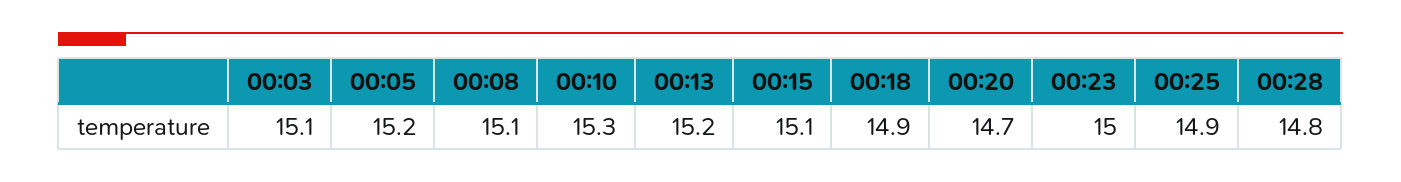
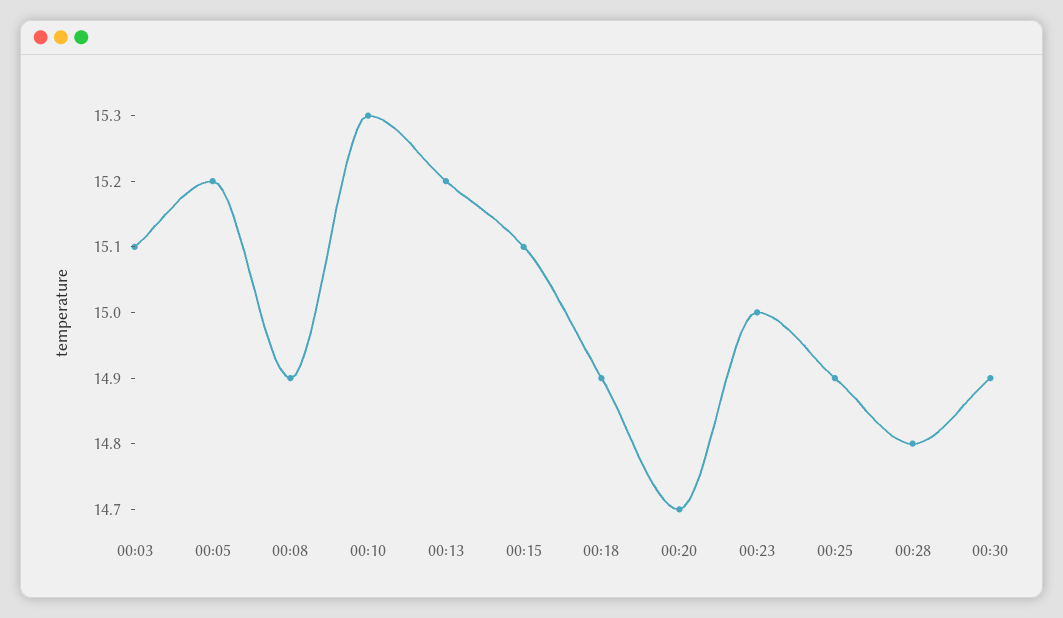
00:08: 15.1 -> 14.9
00:30: none -> 14.9

